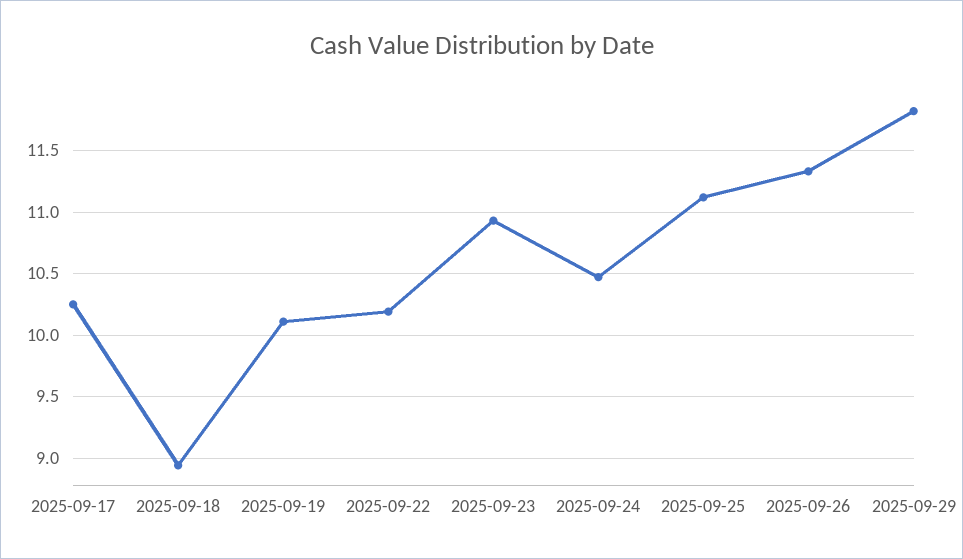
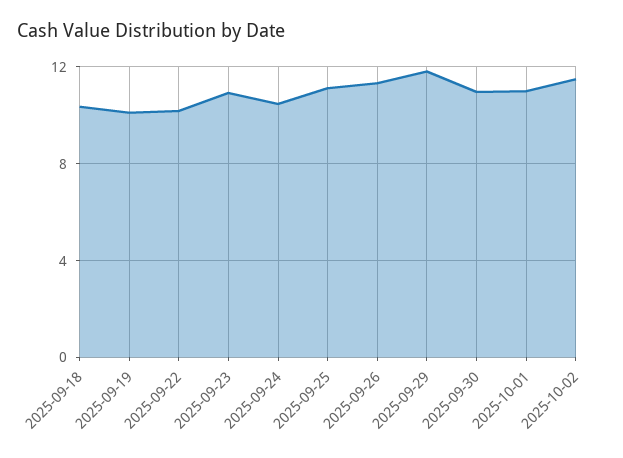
2025-09-17: 10.25 -> none
2025-09-18: 8.95 -> 10.5
2025-09-30: none -> 11
2025-10-01: none -> 11
2025-10-02: none -> 11.5

